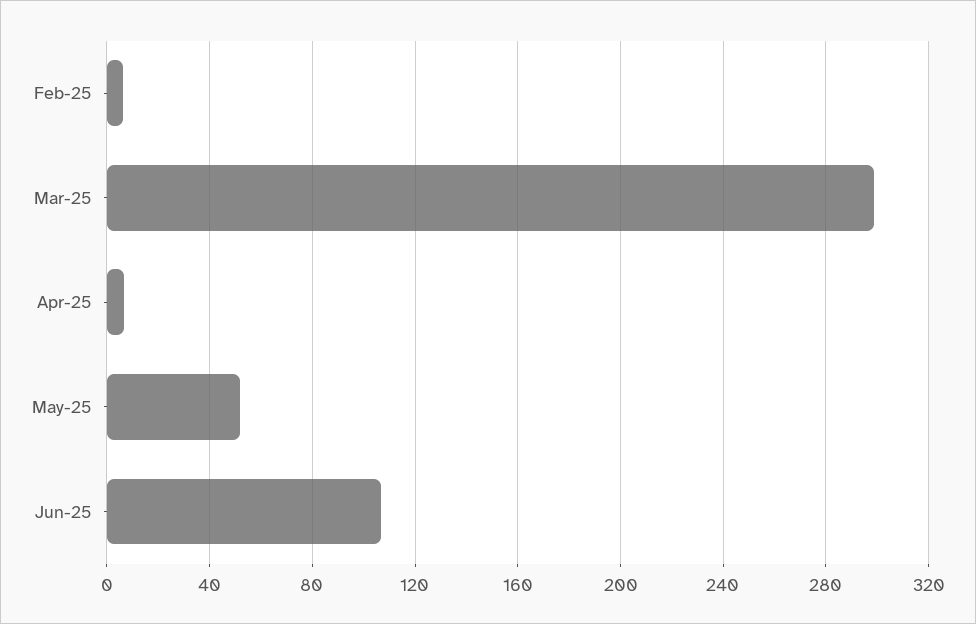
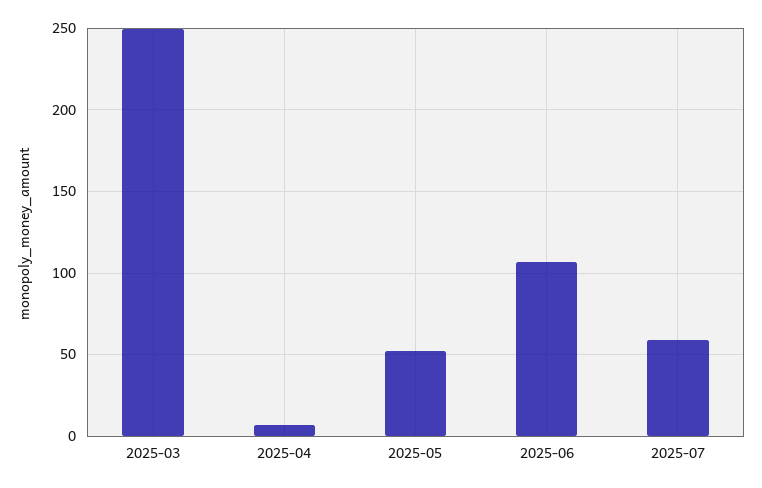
Feb-25: 5 -> none
Mar-25: 300 -> 250
2025-07: none -> 60

